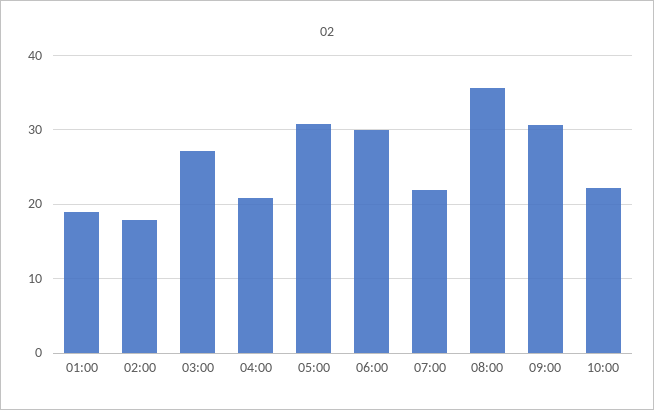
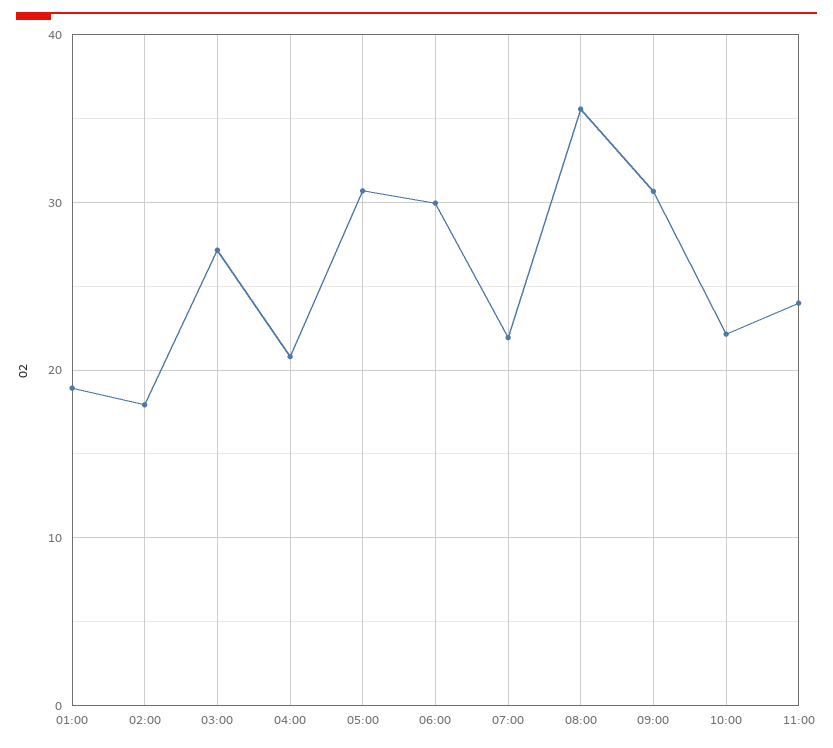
11:00: none -> 24

